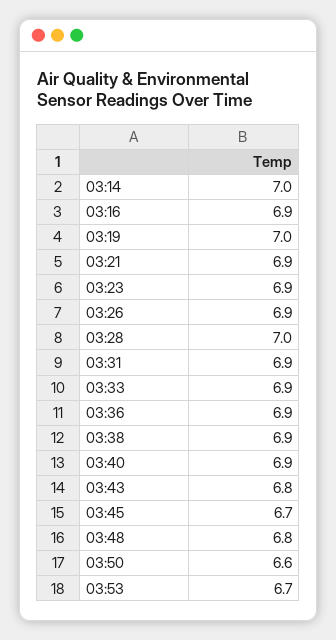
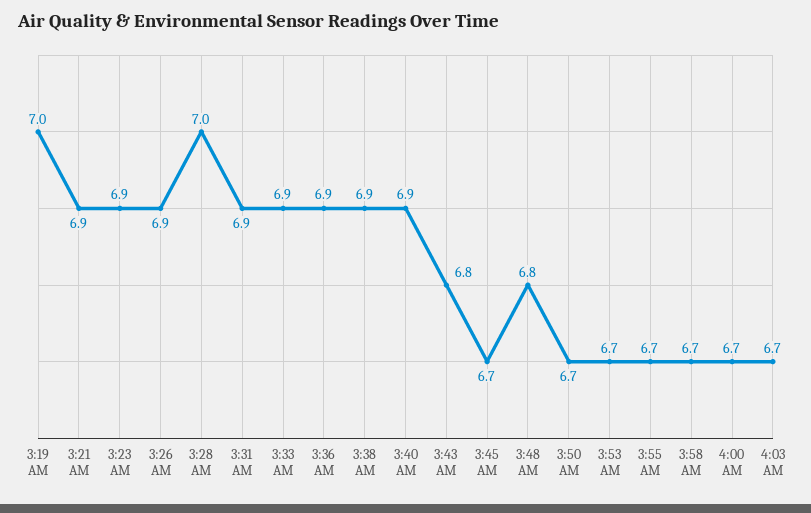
03:14: 7 -> none
03:16: 6.9 -> none
03:50: 6.6 -> 6.7
3:55 AM: none -> 6.7
3:58 AM: none -> 6.7
4:00 AM: none -> 6.7
4:03 AM: none -> 6.7

